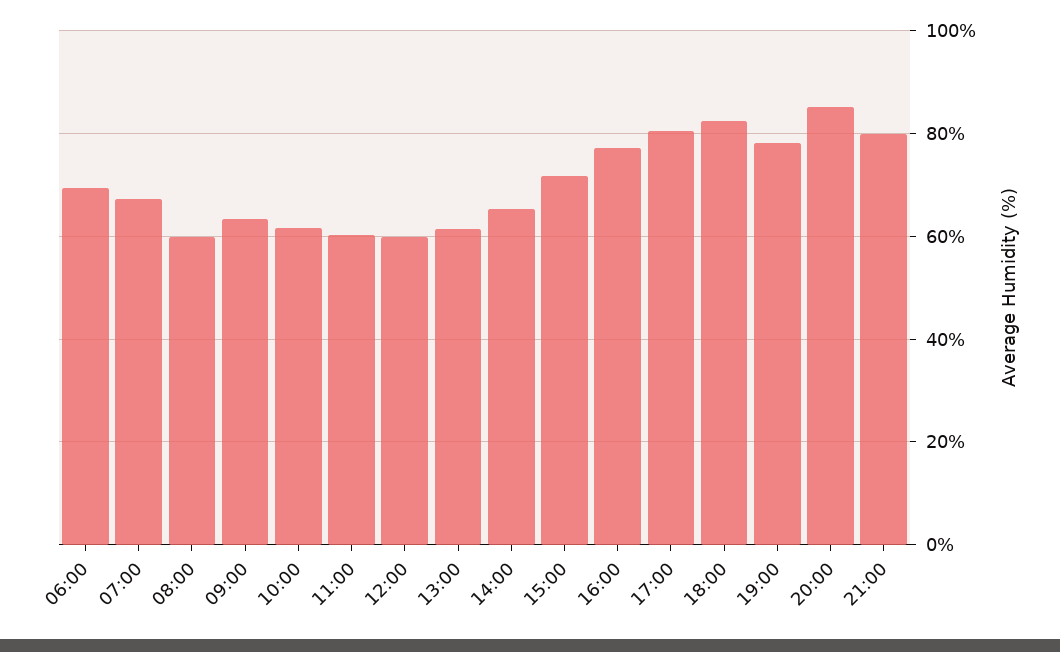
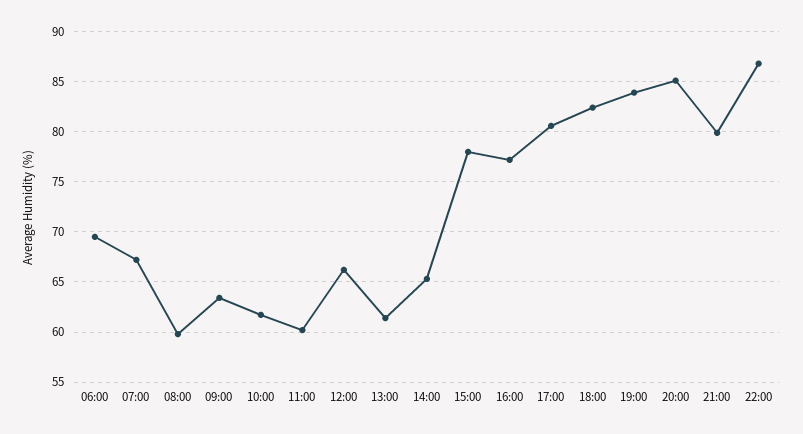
12:00: 60 -> 66
15:00: 72 -> 78
19:00: 78 -> 84
22:00: none -> 87

